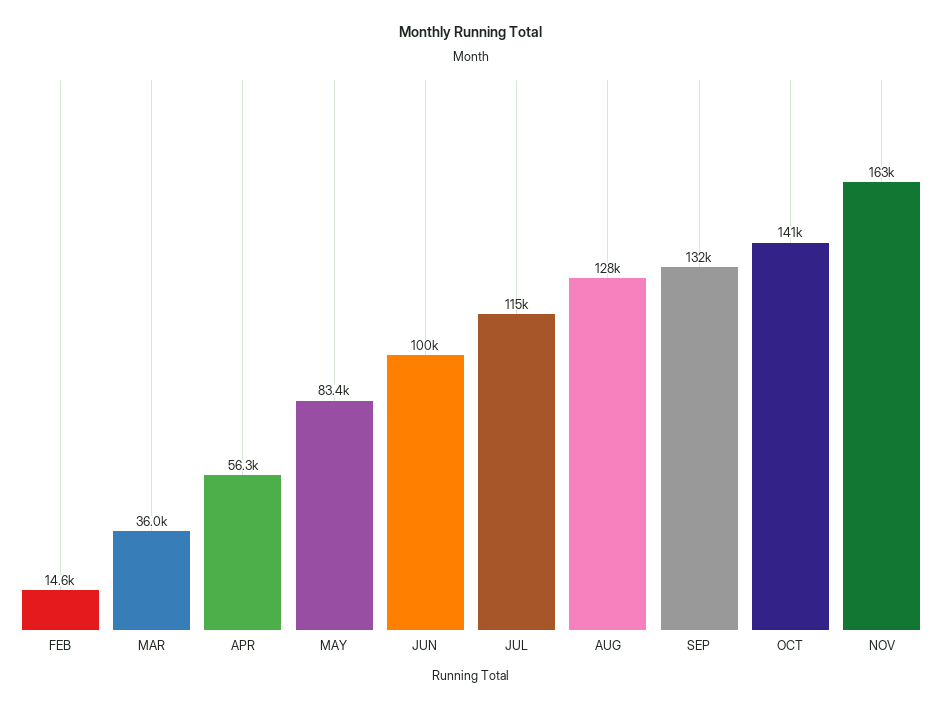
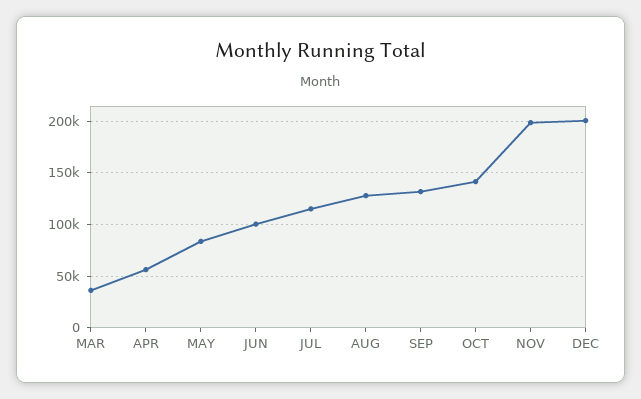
FEB: 14600 -> none
NOV: 163000 -> 200000
DEC: none -> 200000

